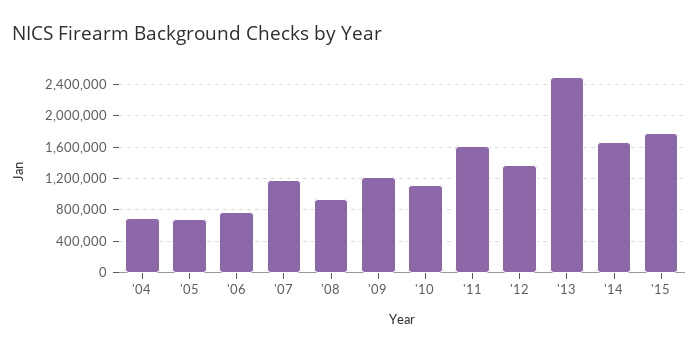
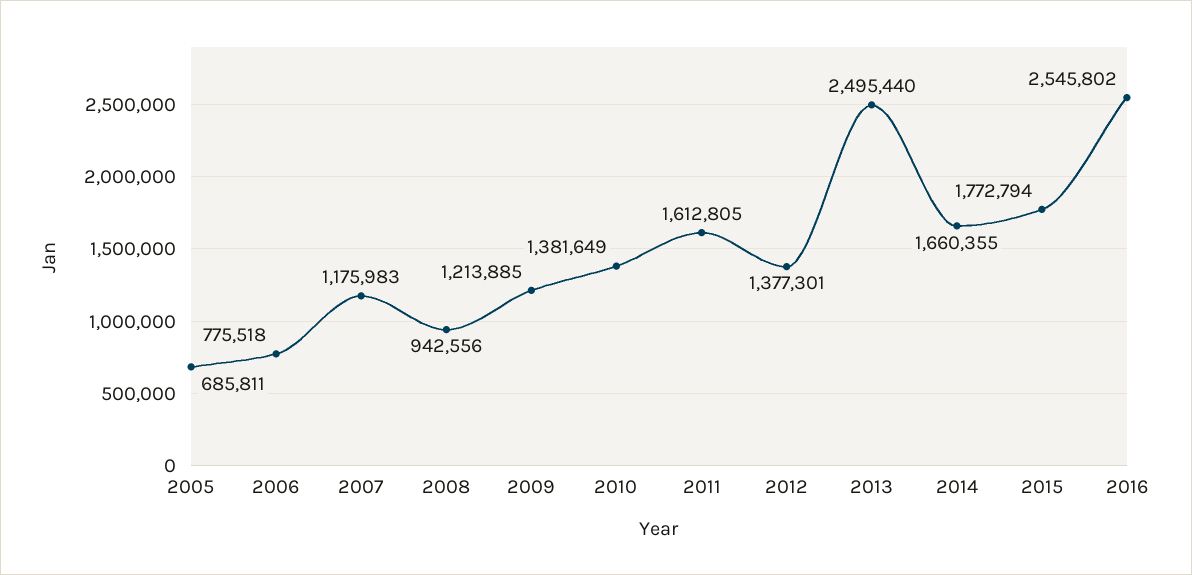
'04: 700000 -> none
'10: 1100000 -> 1381649
2016: none -> 2545802

